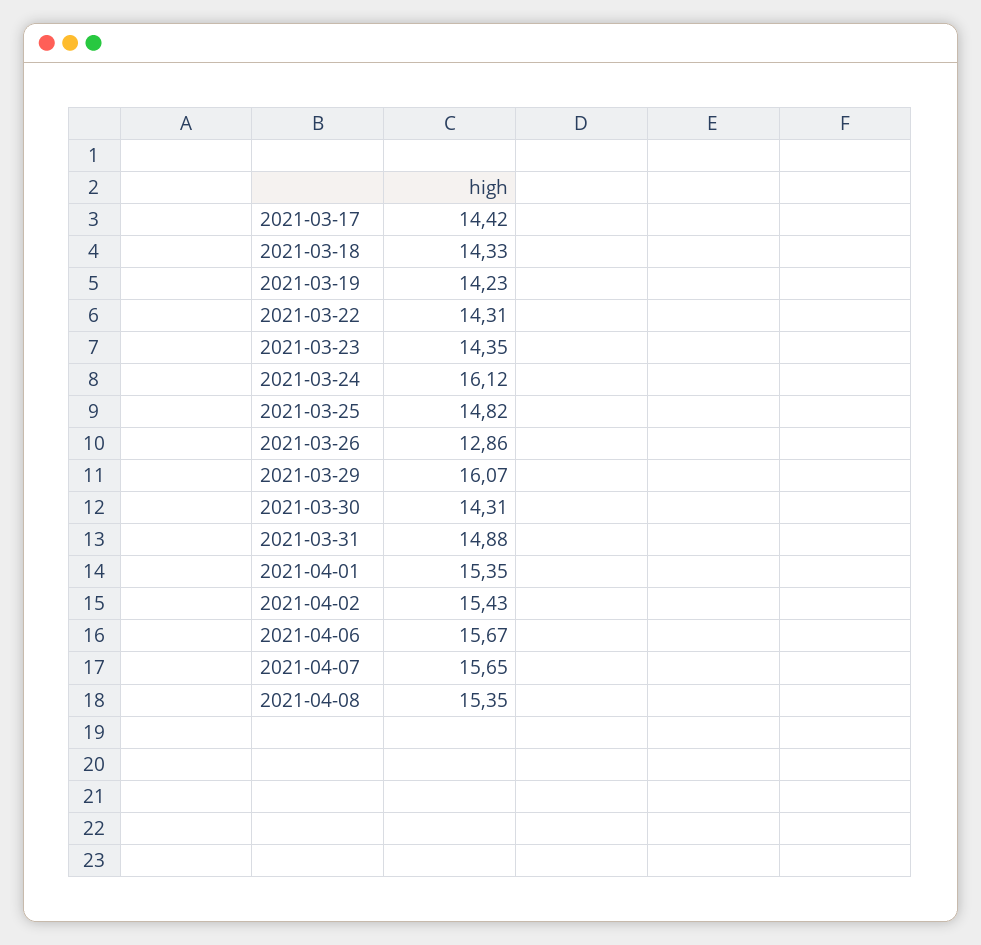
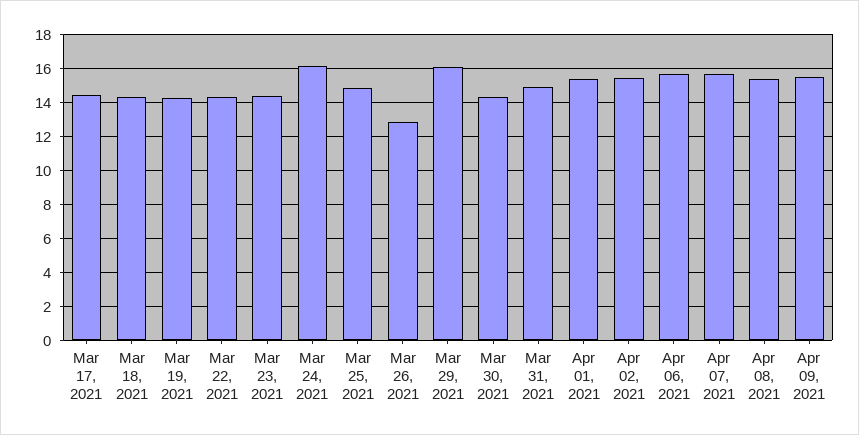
Apr 09, 2021: none -> 15.5

